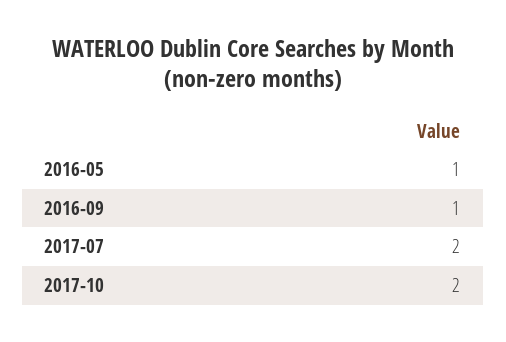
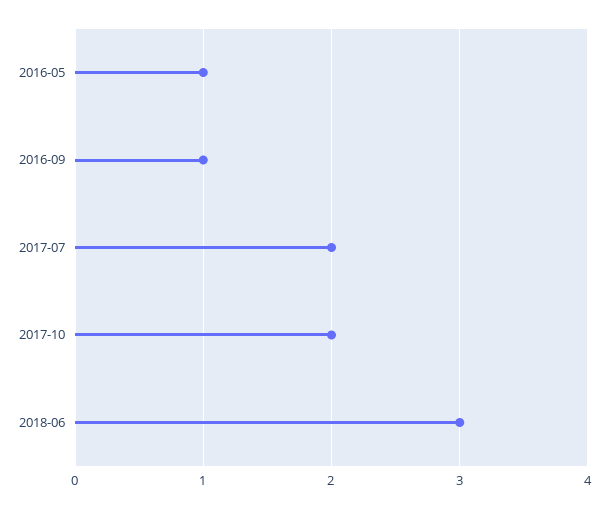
2018-06: none -> 3

